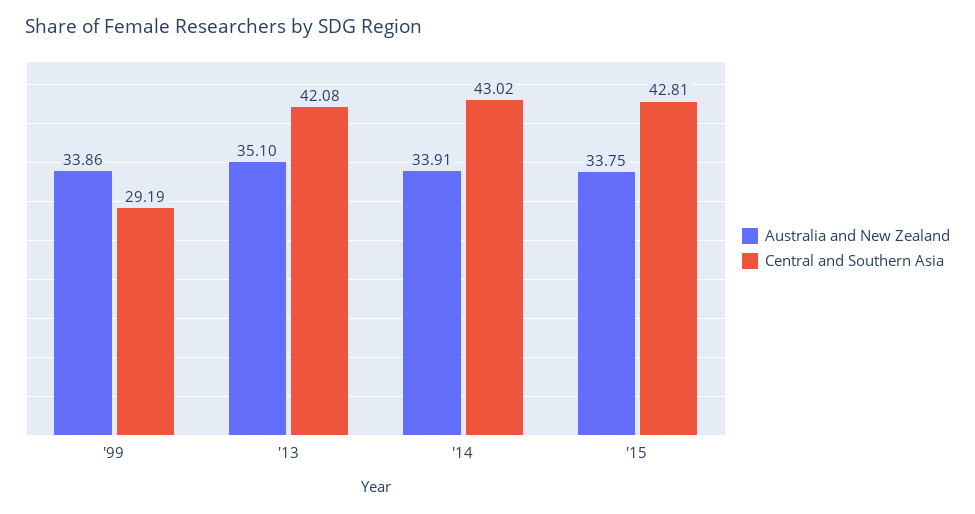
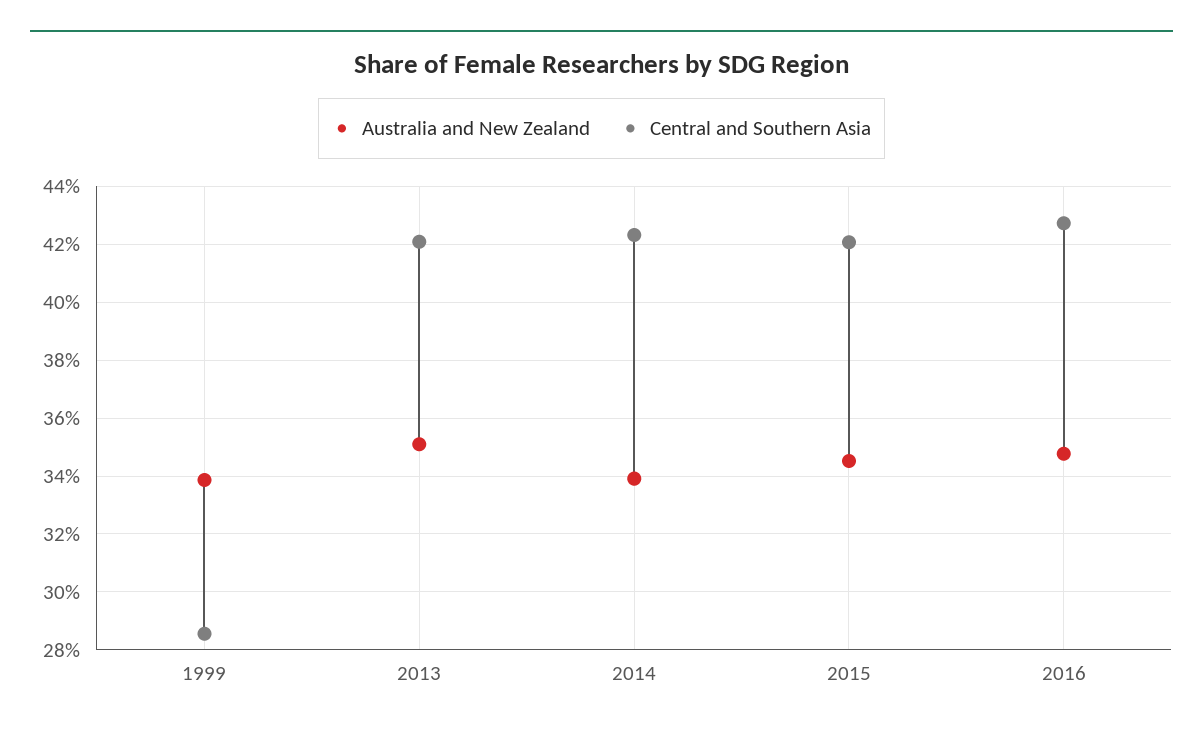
Central and Southern Asia, '99: 29.19 -> 28.5
Central and Southern Asia, '14: 43.02 -> 42.25
Australia and New Zealand, '15: 33.75 -> 34.5
Central and Southern Asia, '15: 42.81 -> 42
Australia and New Zealand, 2016: none -> 34.75
Central and Southern Asia, 2016: none -> 42.75

